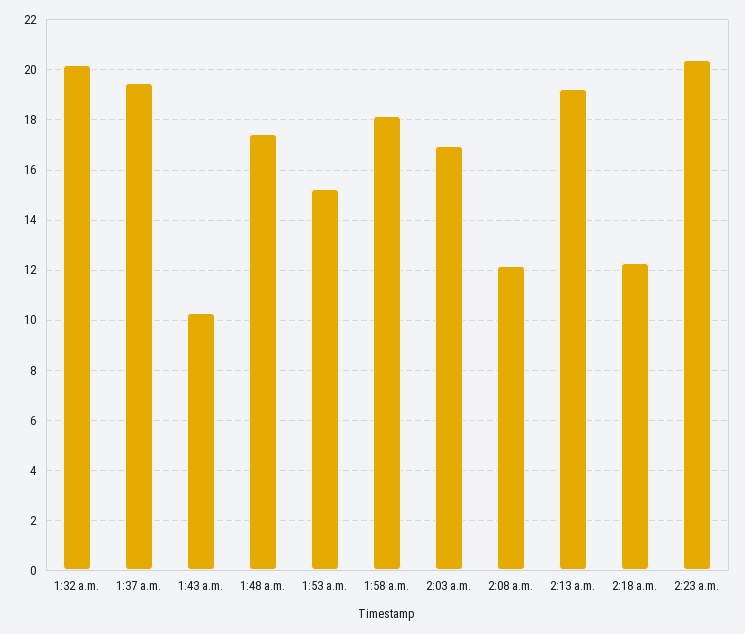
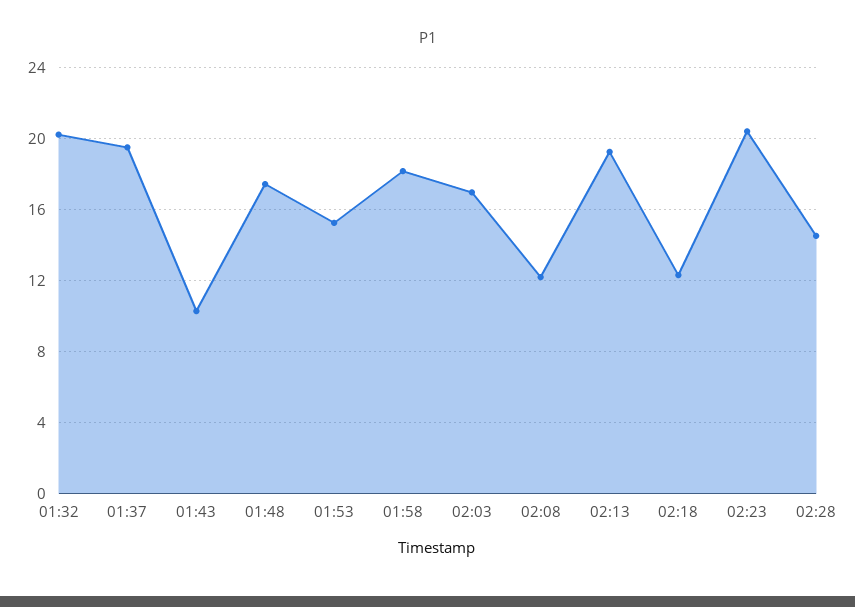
02:28: none -> 14.5

